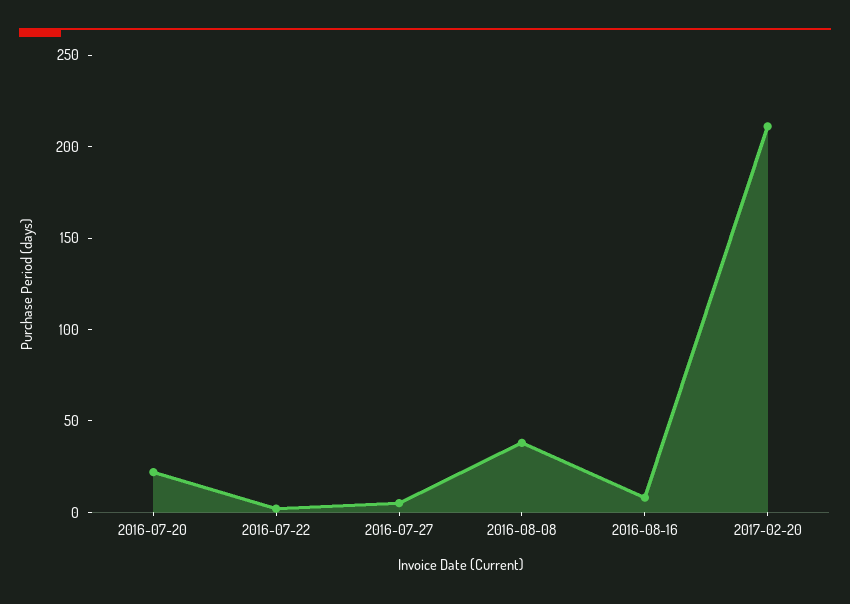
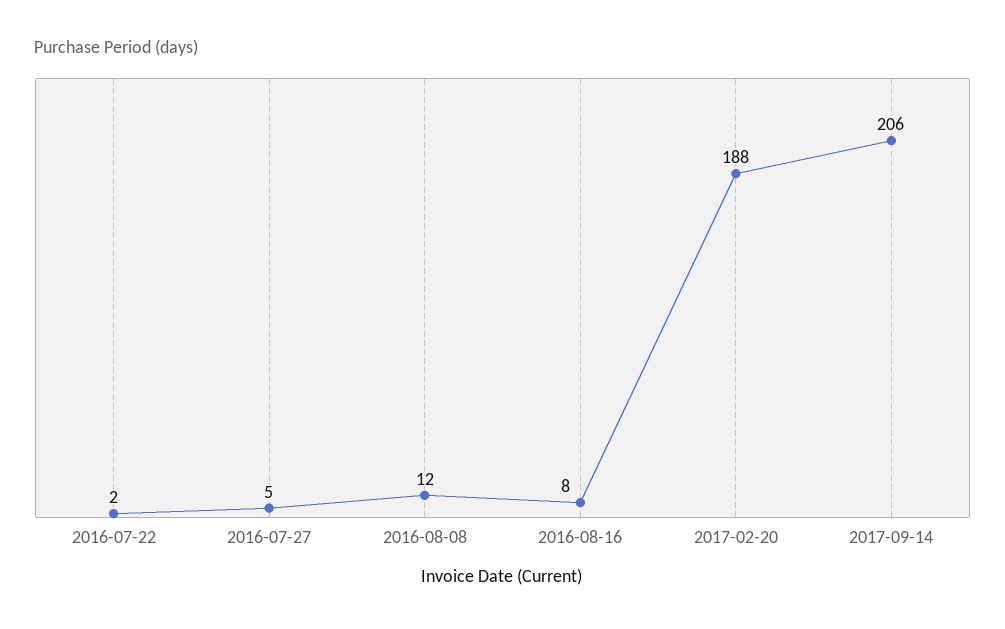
2016-07-20: 20 -> none
2016-08-08: 40 -> 12
2017-02-20: 210 -> 188
2017-09-14: none -> 206

